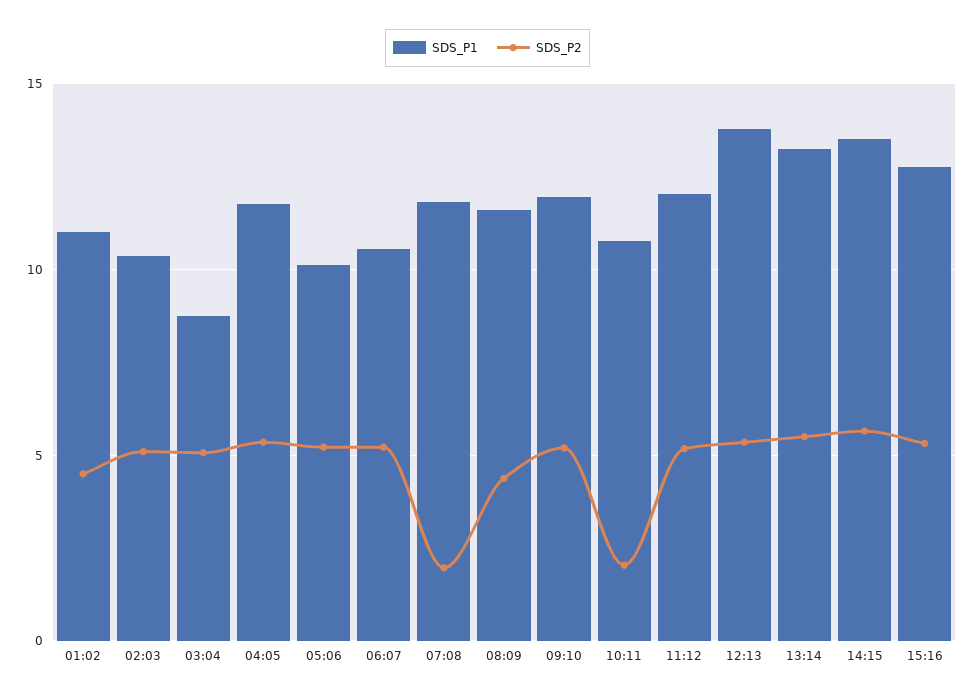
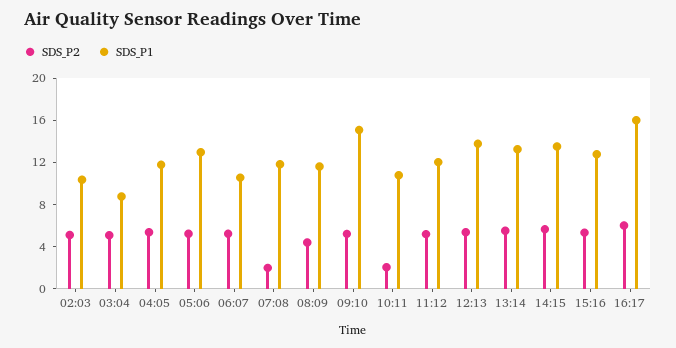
SDS_P1, 01:02: 11 -> none
SDS_P2, 01:02: 4.5 -> none
SDS_P1, 05:06: 10 -> 13
SDS_P1, 09:10: 12 -> 15
SDS_P2, 16:17: none -> 6
SDS_P1, 16:17: none -> 16

